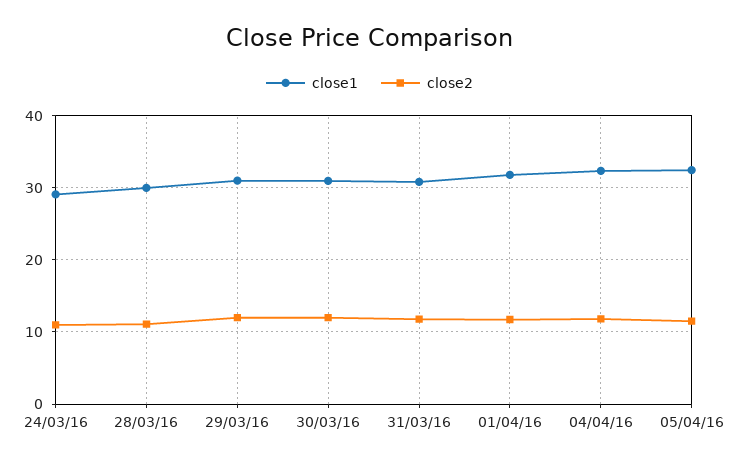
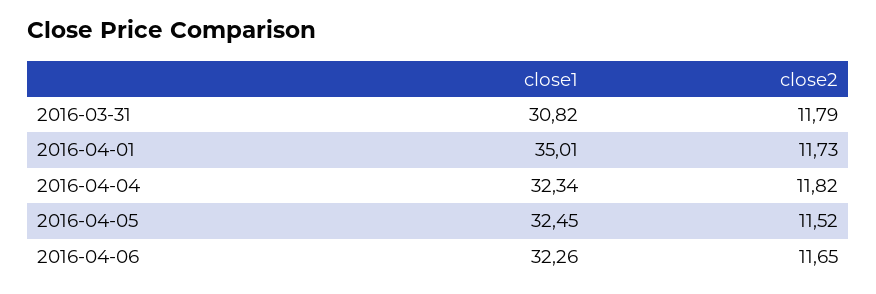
close1, 24/03/16: 29 -> none
close2, 24/03/16: 11 -> none
close1, 28/03/16: 30 -> none
close2, 28/03/16: 11 -> none
close1, 29/03/16: 31 -> none
close2, 29/03/16: 12 -> none
close1, 30/03/16: 31 -> none
close2, 30/03/16: 12 -> none
close1, 01/04/16: 32 -> 35.01
close1, 2016-04-06: none -> 32.26
close2, 2016-04-06: none -> 11.65

